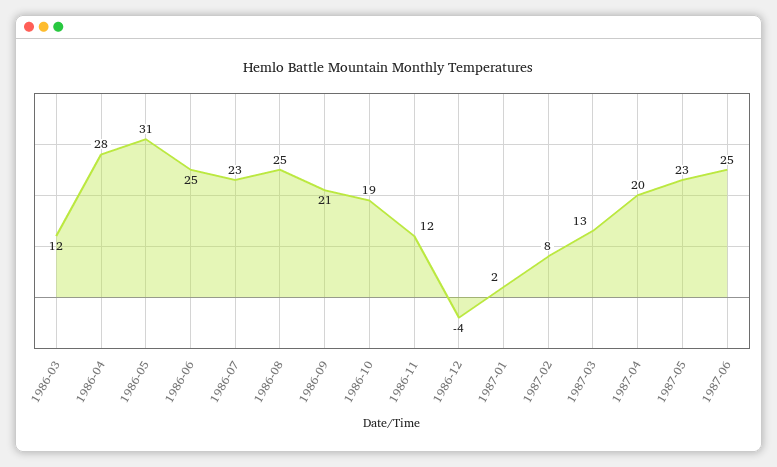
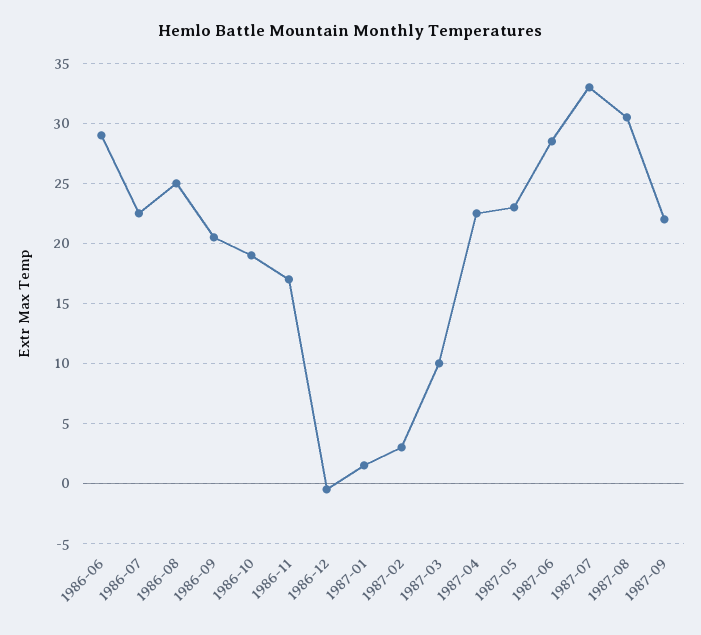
1986-03: 12 -> none
1986-04: 28 -> none
1986-05: 31 -> none
1986-06: 25 -> 29
1986-11: 12 -> 17
1986-12: -4 -> -0.5
1987-02: 8 -> 3
1987-03: 13 -> 10
1987-04: 20 -> 22.5
1987-06: 25 -> 28.5
1987-07: none -> 33
1987-08: none -> 30.5
1987-09: none -> 22

